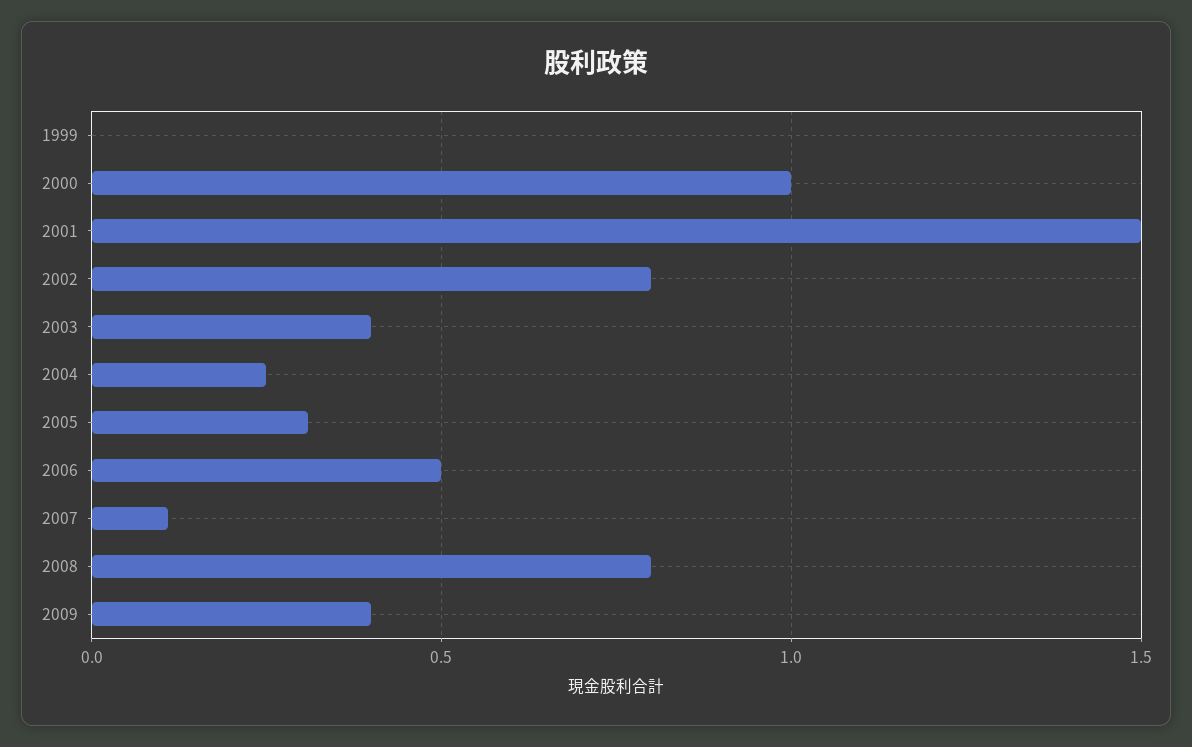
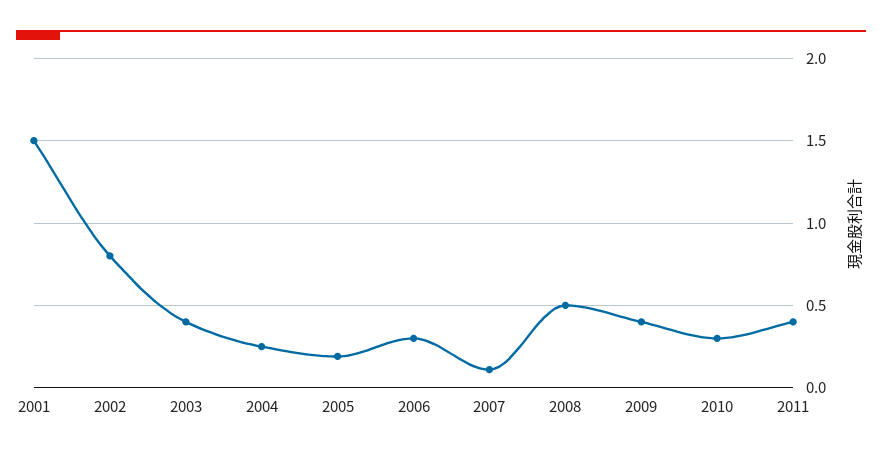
1999: 0 -> none
2000: 1 -> none
2005: 0.3 -> 0.2
2006: 0.5 -> 0.3
2008: 0.8 -> 0.5
2010: none -> 0.3
2011: none -> 0.4

